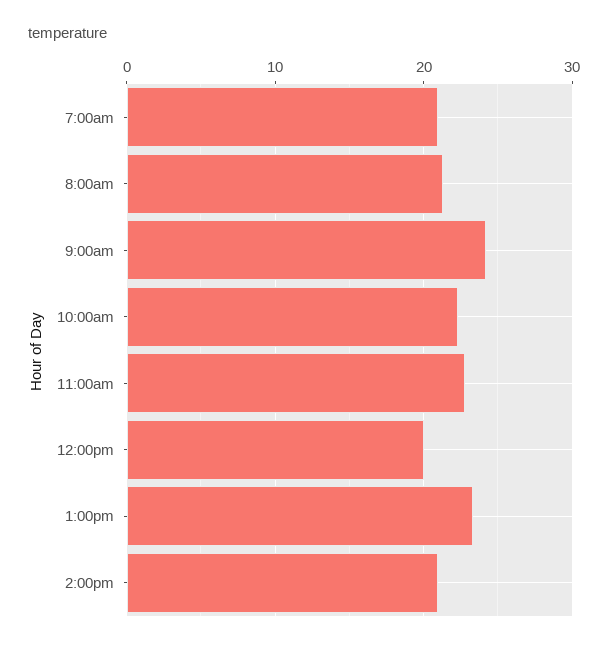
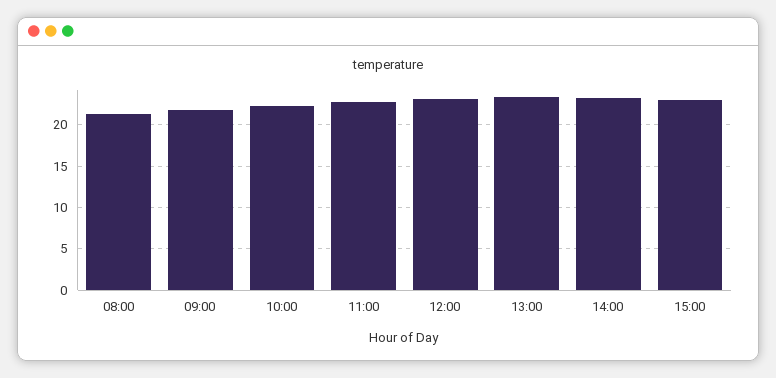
7:00am: 21 -> none
9:00am: 24 -> 22
12:00pm: 20 -> 23
2:00pm: 21 -> 23
15:00: none -> 23

